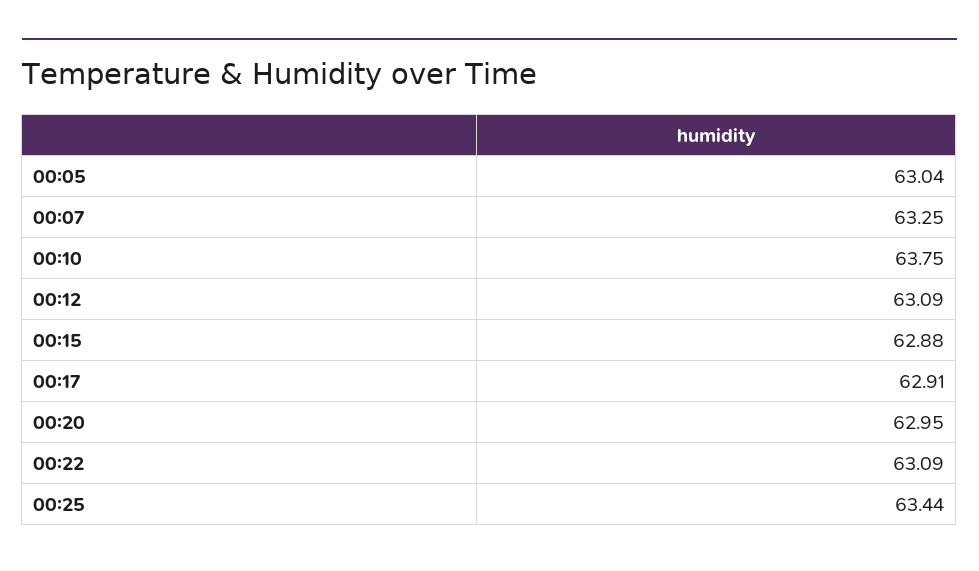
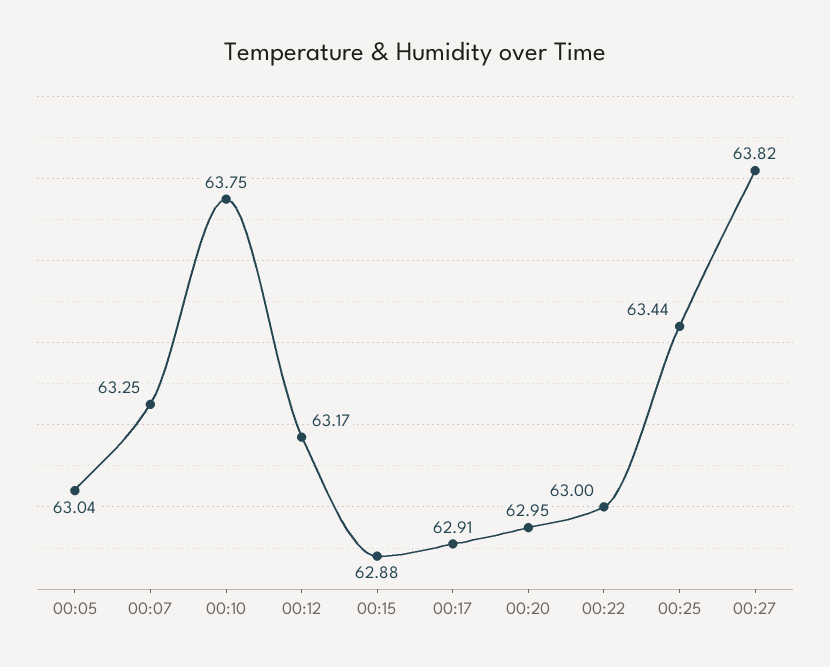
00:12: 63.09 -> 63.17
00:22: 63.09 -> 63
00:27: none -> 63.82

